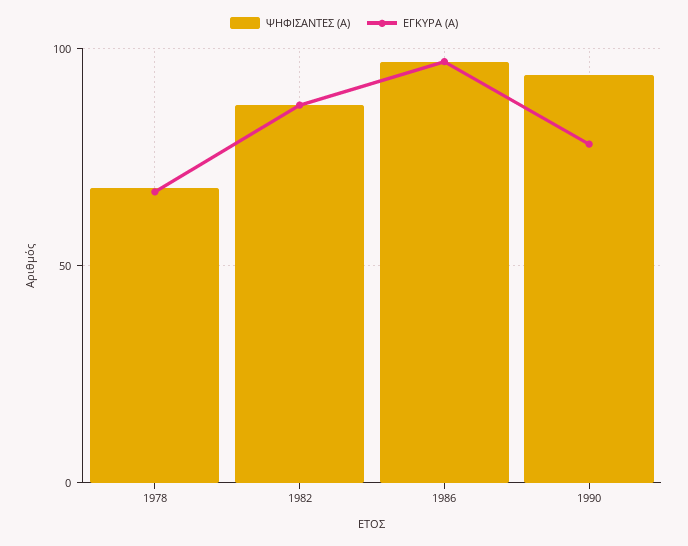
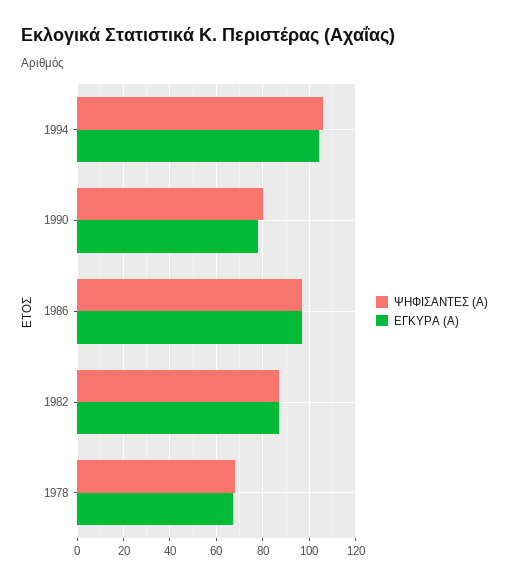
ΨΗΦΙΣΑΝΤΕΣ (Α), 1990: 95 -> 80
ΨΗΦΙΣΑΝΤΕΣ (Α), 1994: none -> 105
ΕΓΚΥΡΑ (Α), 1994: none -> 105

